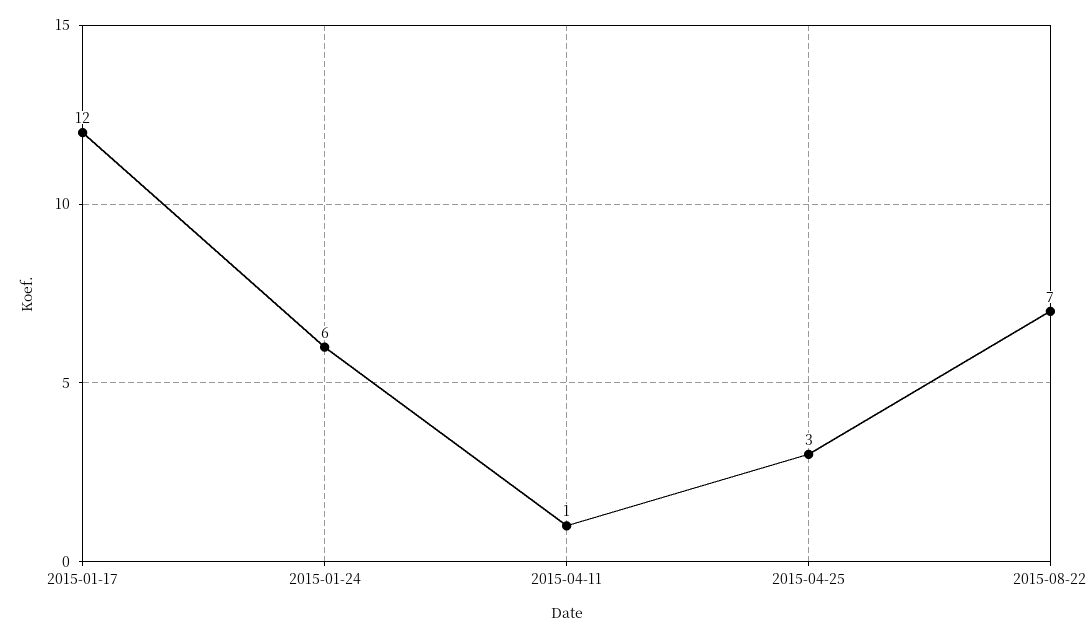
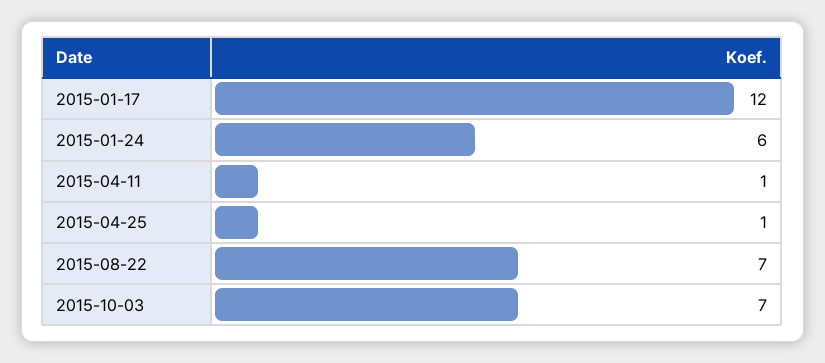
2015-04-25: 3 -> 1
2015-10-03: none -> 7

